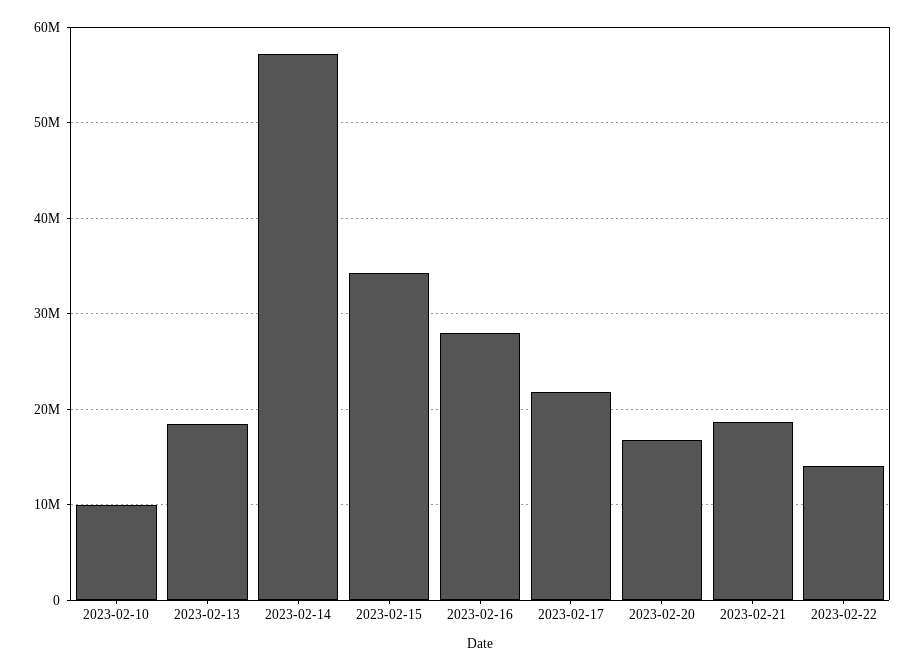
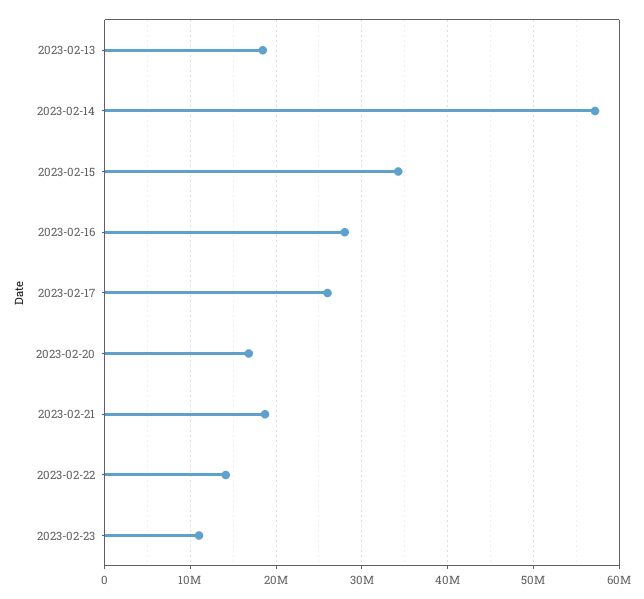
2023-02-10: 10000000 -> none
2023-02-17: 22000000 -> 26000000
2023-02-23: none -> 11000000

